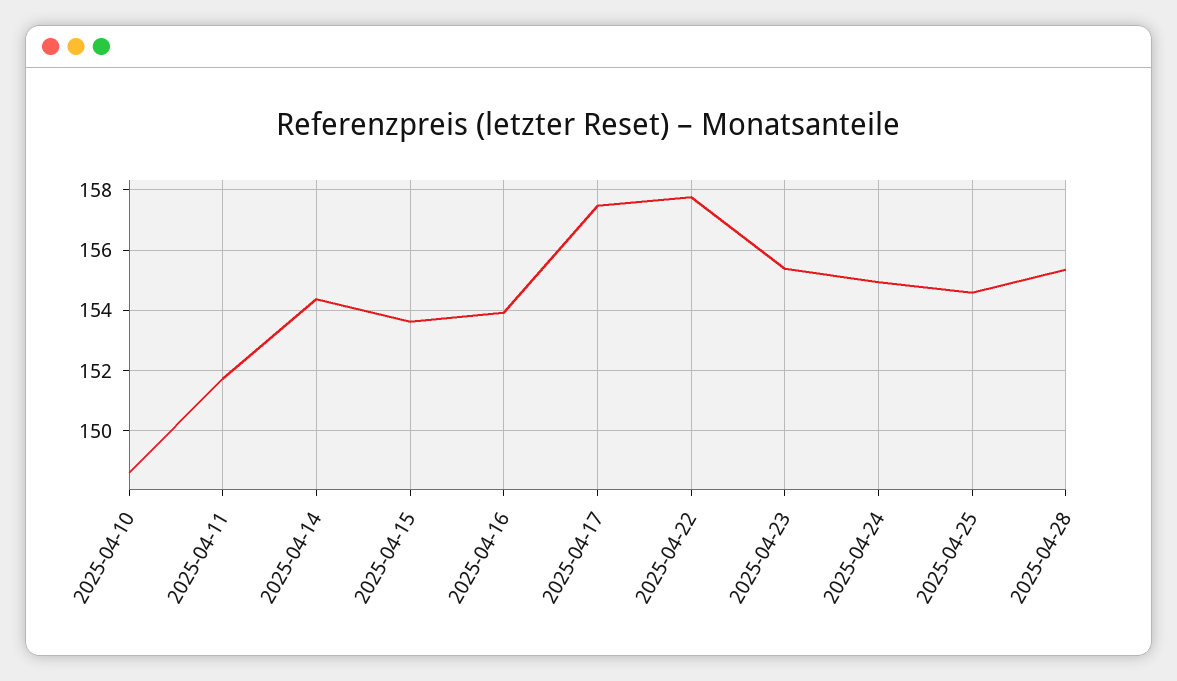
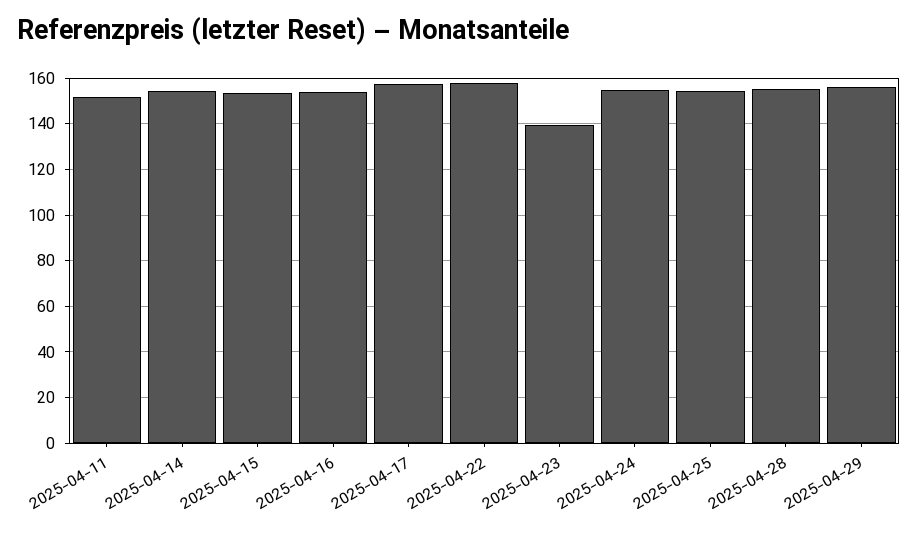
2025-04-10: 148.6 -> none
2025-04-23: 155.4 -> 140
2025-04-29: none -> 155

